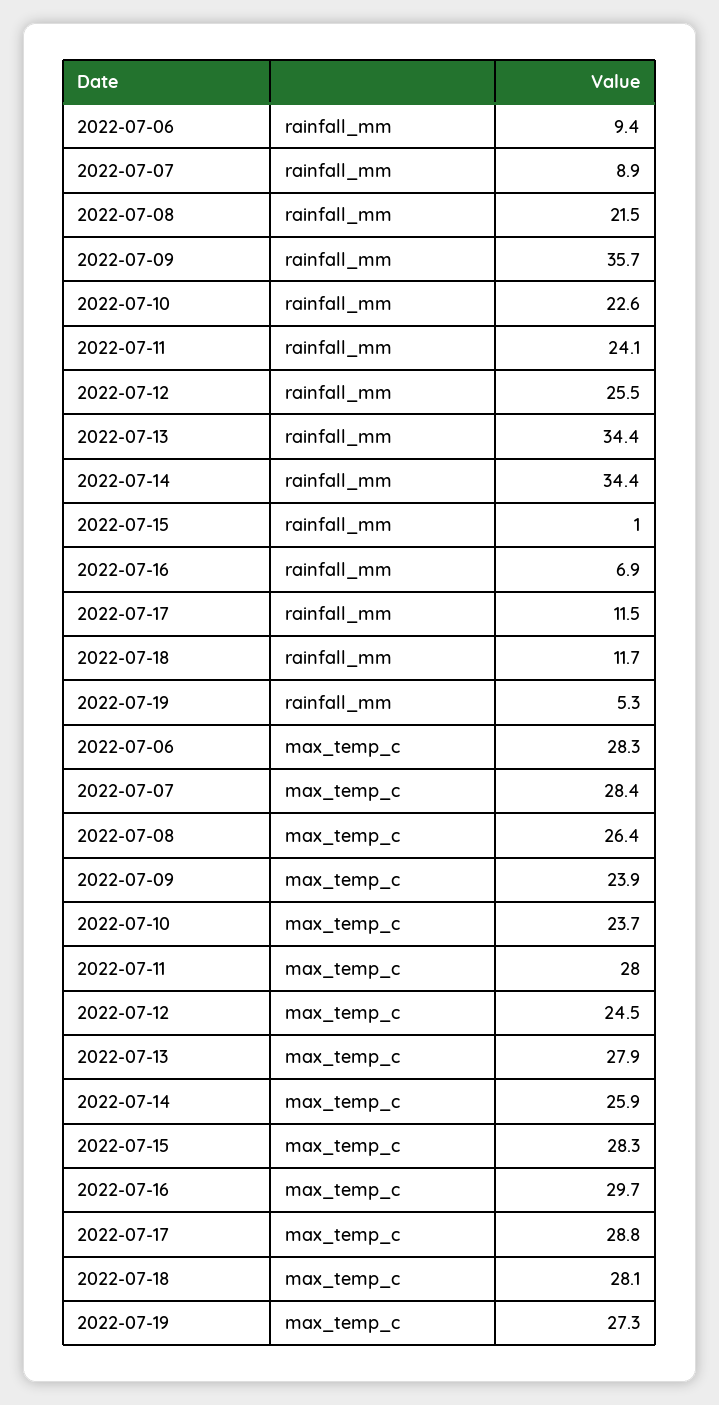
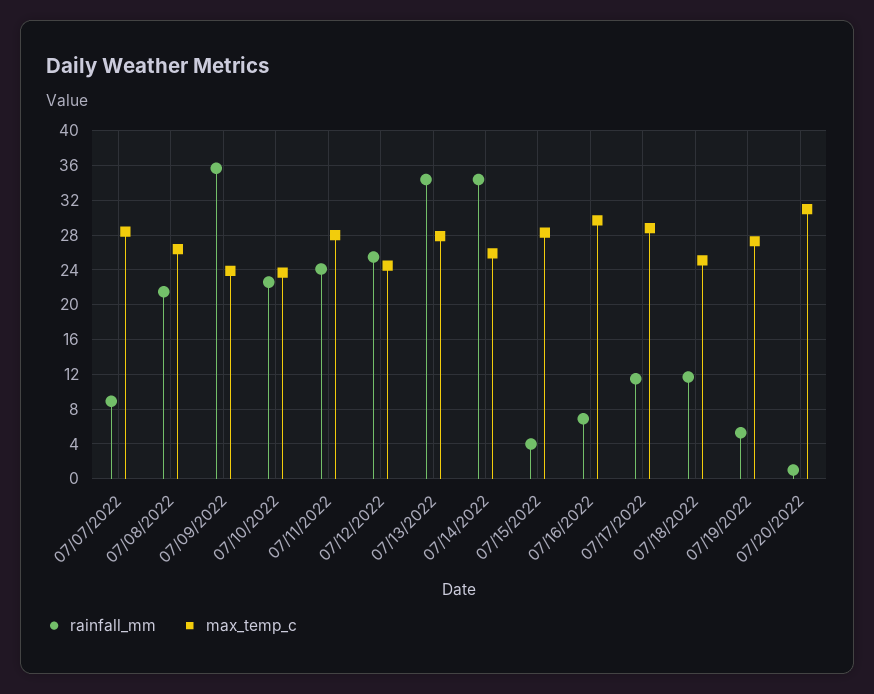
rainfall_mm, 2022-07-06: 9.4 -> none
rainfall_mm, 2022-07-15: 1 -> 4
max_temp_c, 2022-07-06: 28.3 -> none
max_temp_c, 2022-07-18: 28.1 -> 25
rainfall_mm, 07/20/2022: none -> 1
max_temp_c, 07/20/2022: none -> 31

